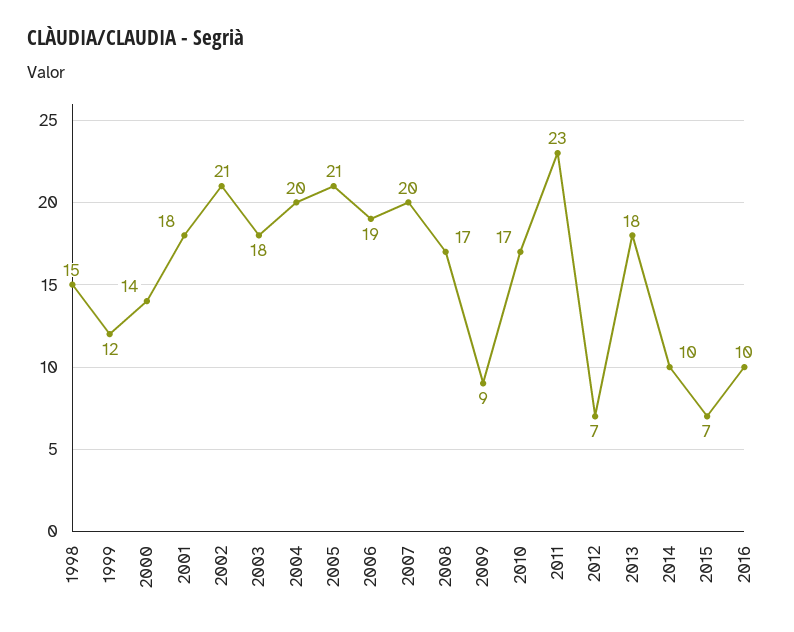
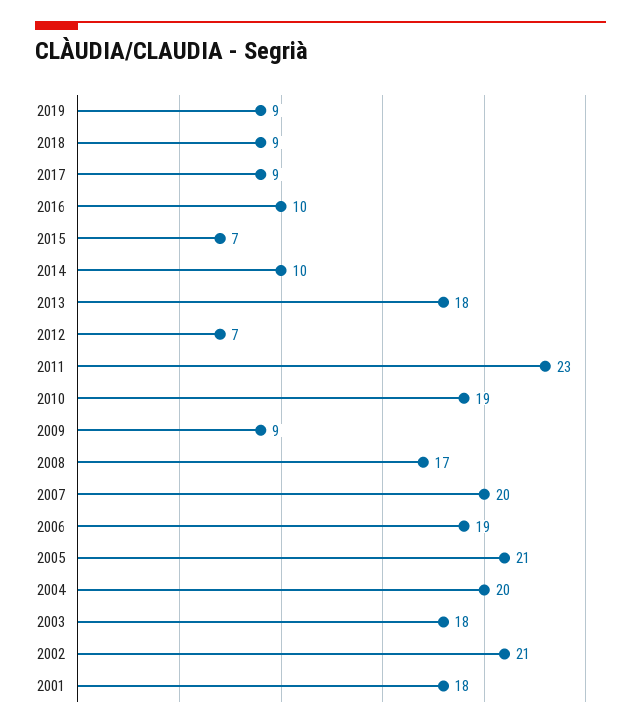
1998: 15 -> none
1999: 12 -> none
2000: 14 -> none
2010: 17 -> 19
2019: none -> 9
2018: none -> 9
2017: none -> 9

